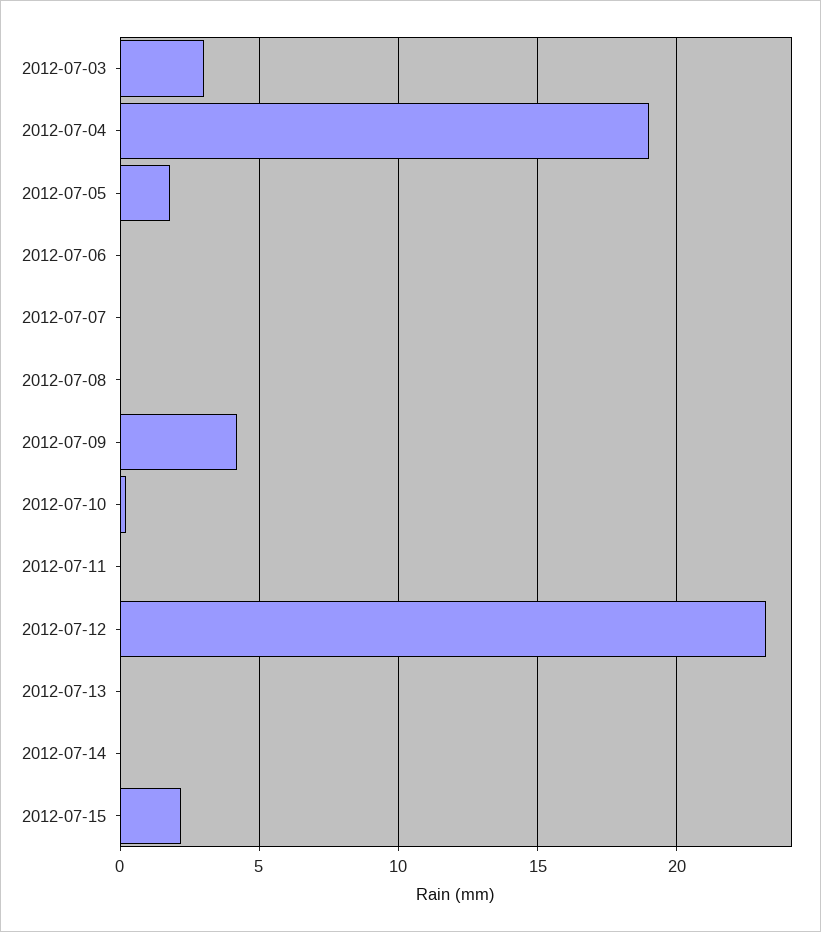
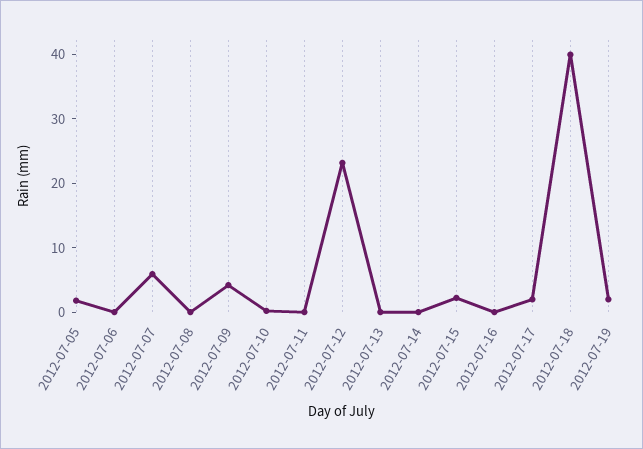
2012-07-03: 3 -> none
2012-07-04: 19 -> none
2012-07-07: 0 -> 6
2012-07-16: none -> 0
2012-07-17: none -> 2
2012-07-18: none -> 40
2012-07-19: none -> 2

